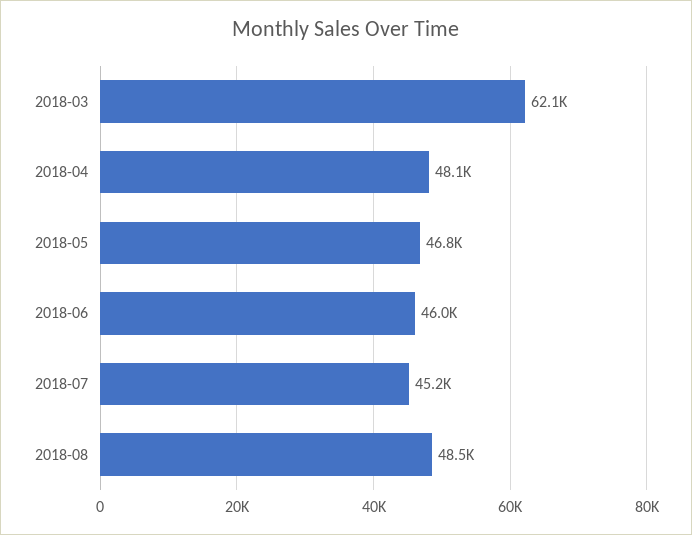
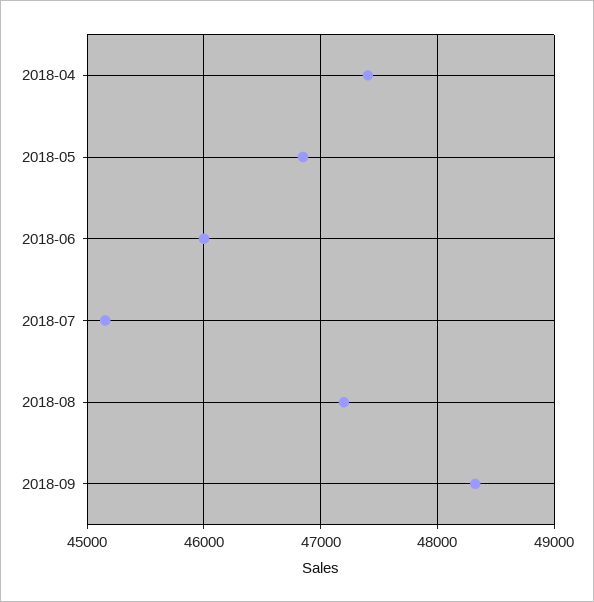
2018-03: 62100 -> none
2018-04: 48100 -> 47400
2018-08: 48500 -> 47200
2018-09: none -> 48300

